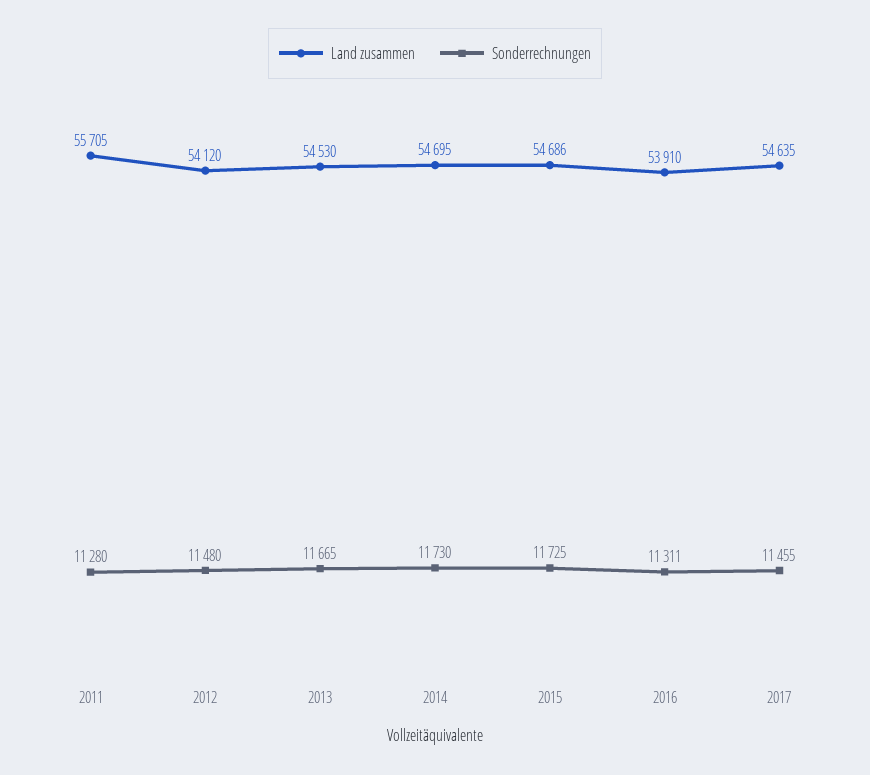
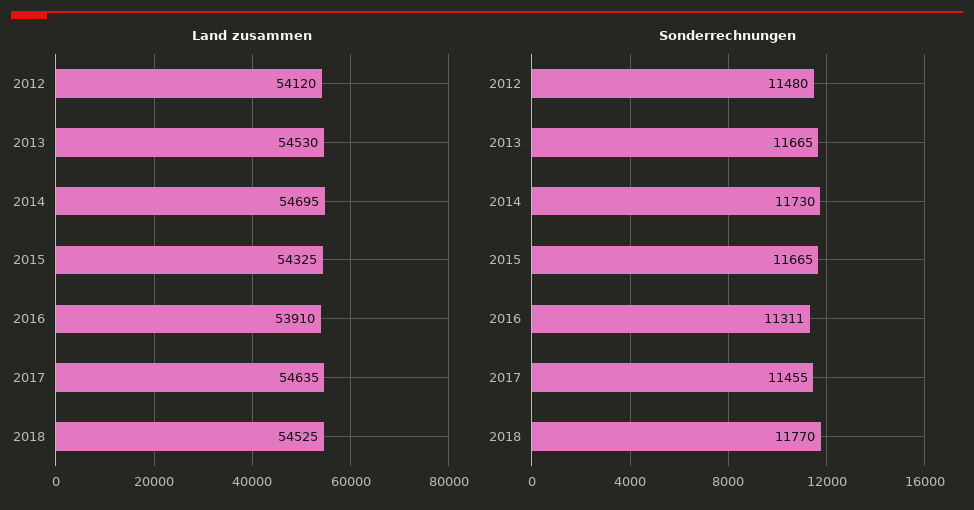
Land zusammen, 2011: 55705 -> none
Sonderrechnungen, 2011: 11280 -> none
Land zusammen, 2015: 54686 -> 54325
Sonderrechnungen, 2015: 11725 -> 11665
Land zusammen, 2018: none -> 54525
Sonderrechnungen, 2018: none -> 11770

